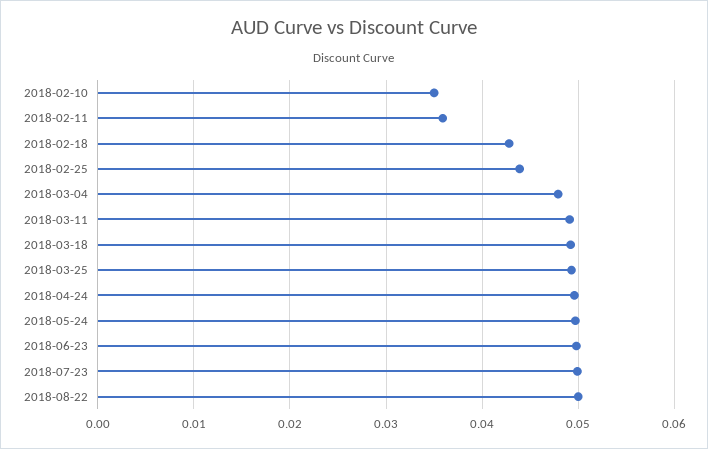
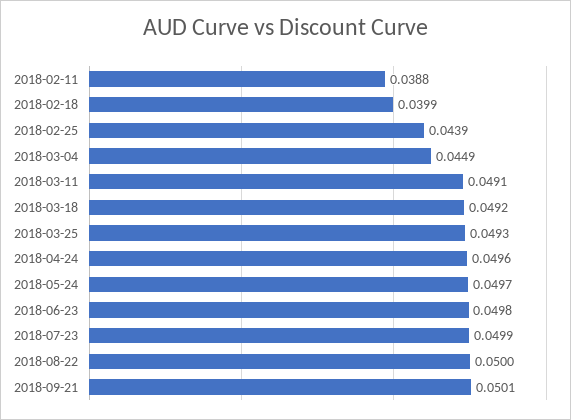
2018-02-10: 0.035 -> none
2018-02-11: 0.036 -> 0.0388
2018-02-18: 0.043 -> 0.0399
2018-03-04: 0.048 -> 0.0449
2018-09-21: none -> 0.0501

